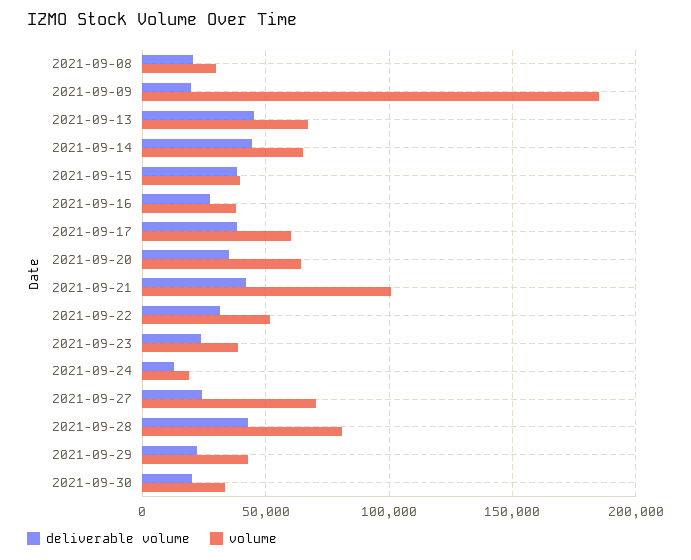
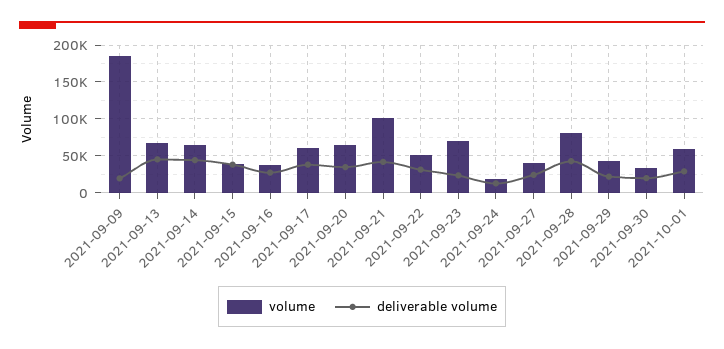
deliverable volume, 2021-09-08: 20000 -> none
volume, 2021-09-08: 30000 -> none
volume, 2021-09-23: 40000 -> 70000
volume, 2021-09-27: 70000 -> 40000
volume, 2021-10-01: none -> 60000
deliverable volume, 2021-10-01: none -> 30000

